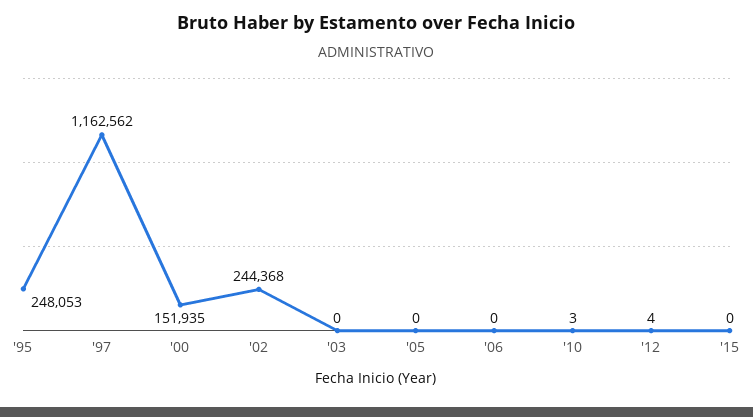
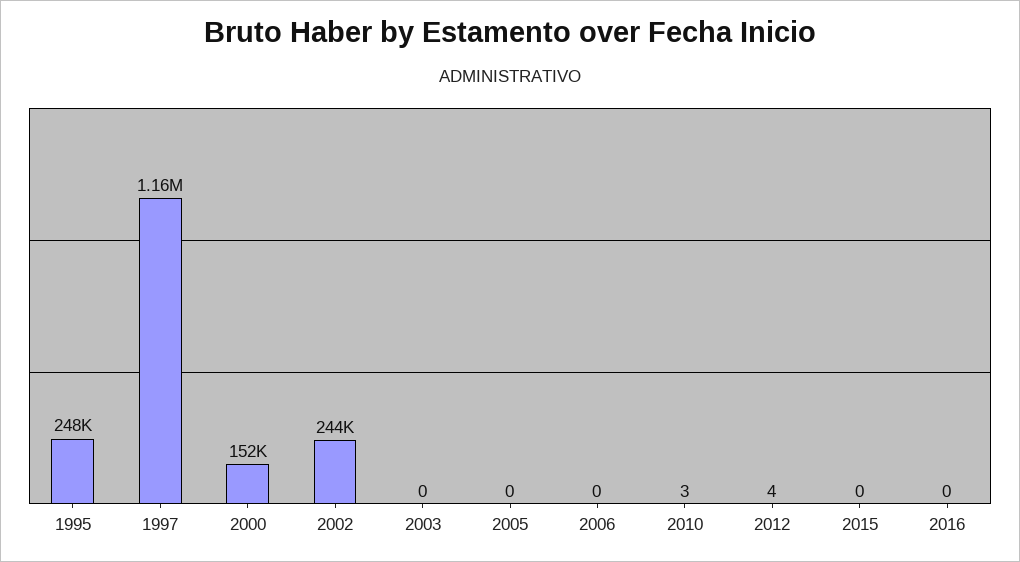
2016: none -> 0

